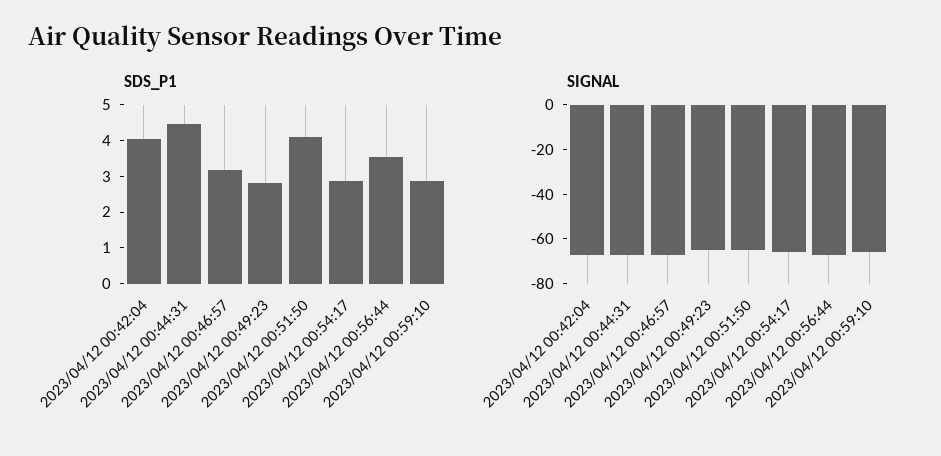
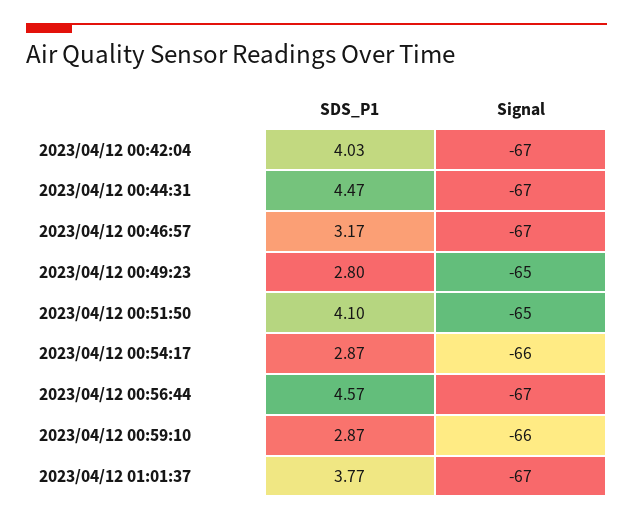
SDS_P1, 2023/04/12 00:56:44: 3.5 -> 4.57
SDS_P1, 2023/04/12 01:01:37: none -> 3.77
SIGNAL, 2023/04/12 01:01:37: none -> -67

